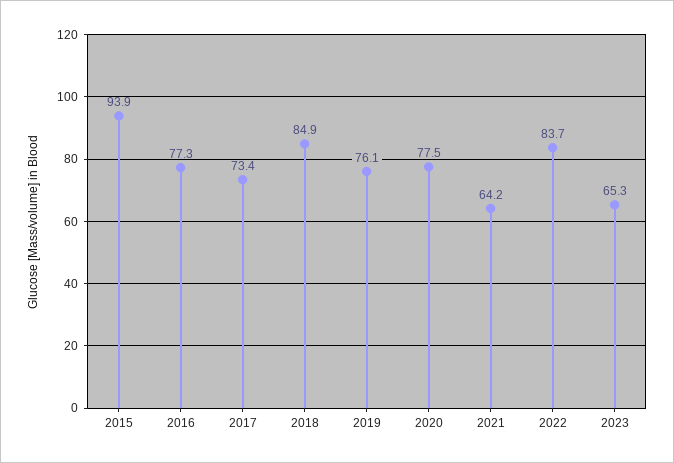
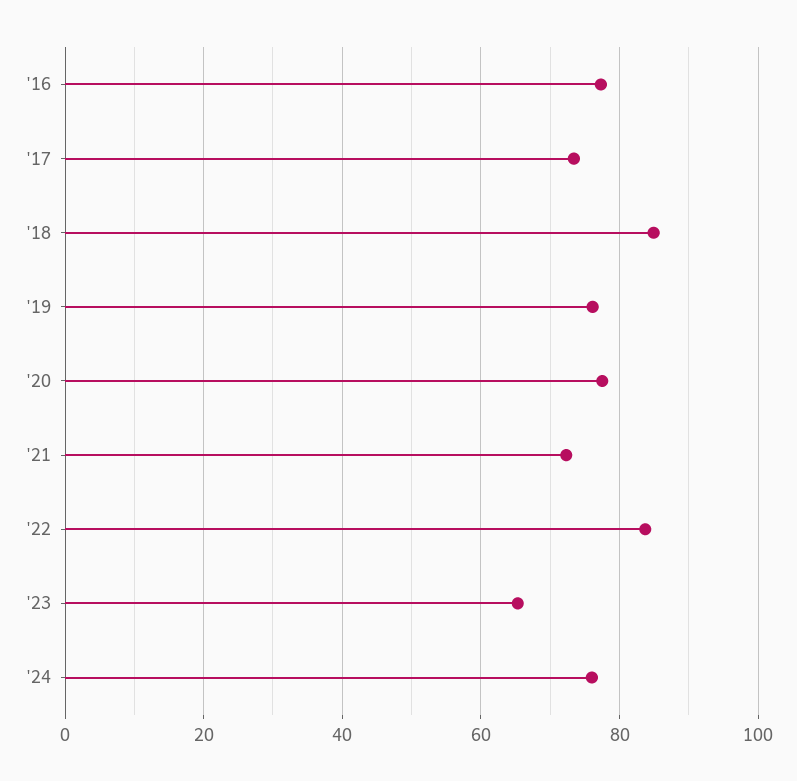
2015: 93.9 -> none
2021: 64.2 -> 72
'24: none -> 76

